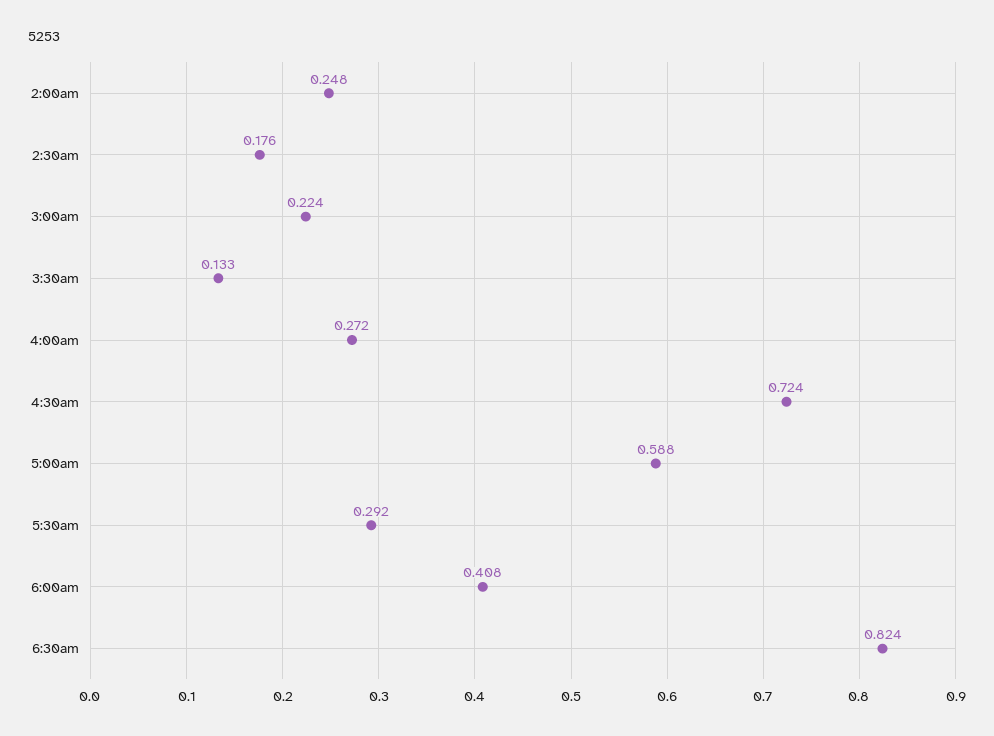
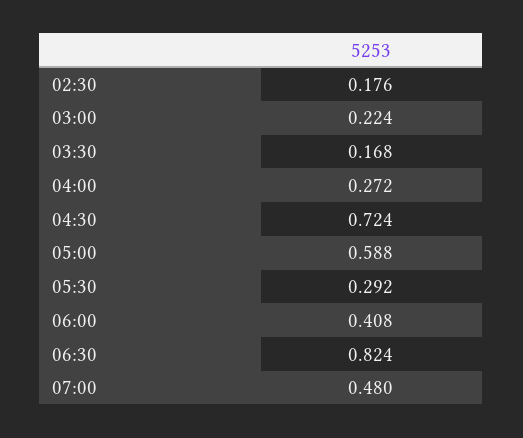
2:00am: 0.248 -> none
3:30am: 0.133 -> 0.168
07:00: none -> 0.48

